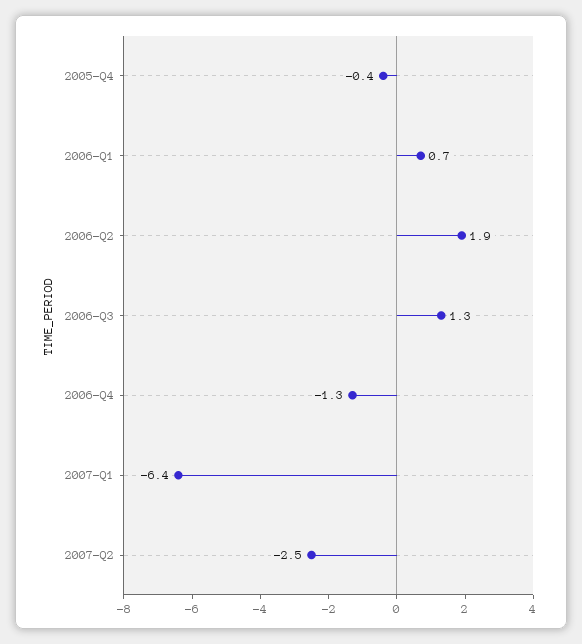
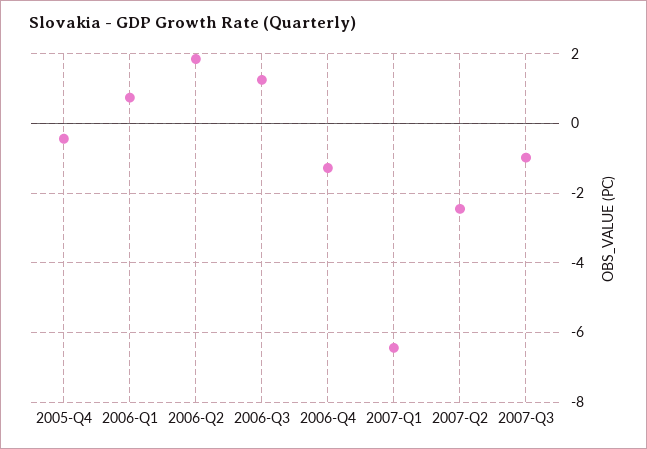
2007-Q3: none -> -1

